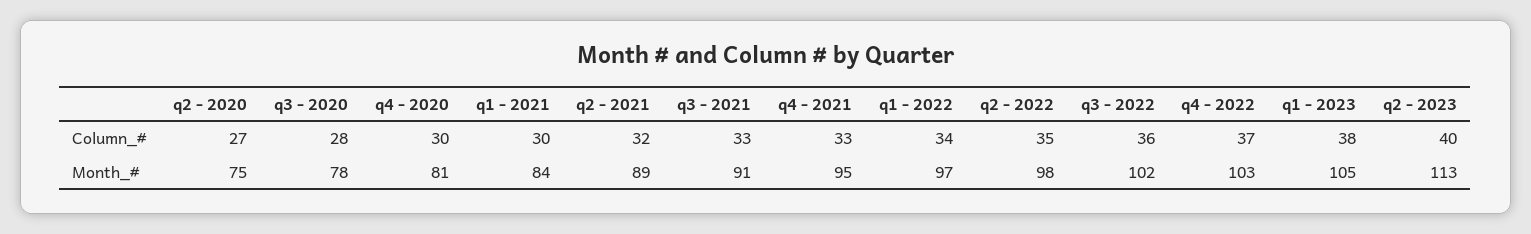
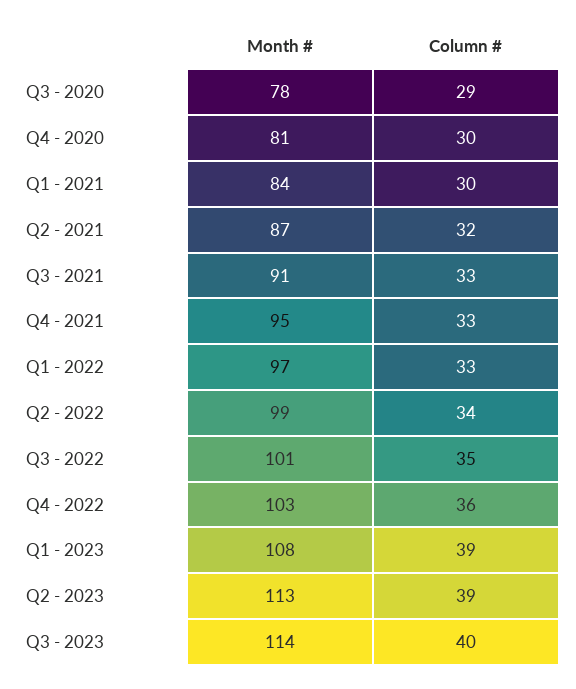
q2 - 2020, Column_#: 27 -> none
q3 - 2020, Column_#: 28 -> 29
q1 - 2022, Column_#: 34 -> 33
q2 - 2022, Column_#: 35 -> 34
q3 - 2022, Column_#: 36 -> 35
q4 - 2022, Column_#: 37 -> 36
q1 - 2023, Column_#: 38 -> 39
q2 - 2023, Column_#: 40 -> 39
q2 - 2020, Month_#: 75 -> none
q2 - 2021, Month_#: 89 -> 87
q2 - 2022, Month_#: 98 -> 99
q3 - 2022, Month_#: 102 -> 101
q1 - 2023, Month_#: 105 -> 108
Q3 - 2023, Month_#: none -> 114
Q3 - 2023, Column_#: none -> 40

